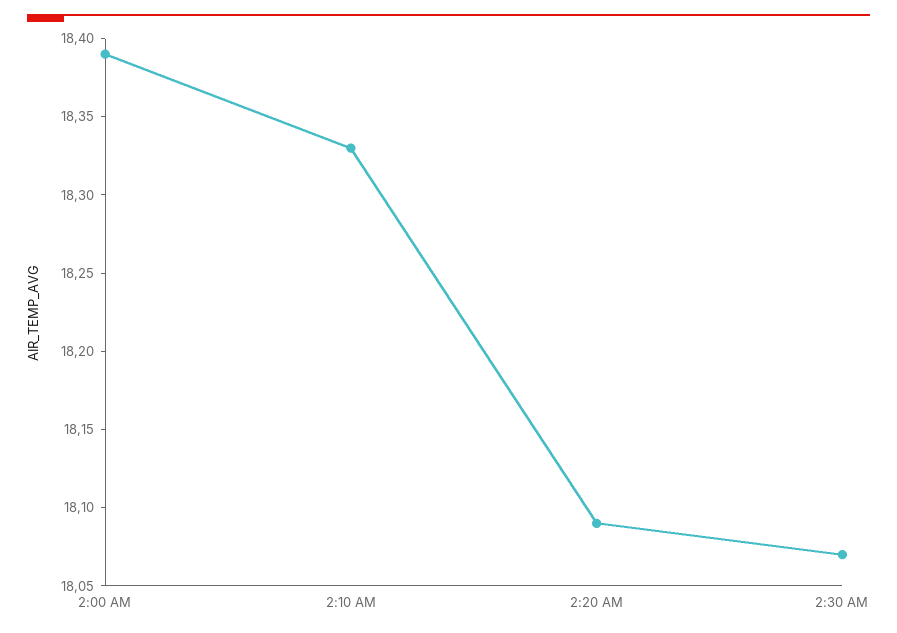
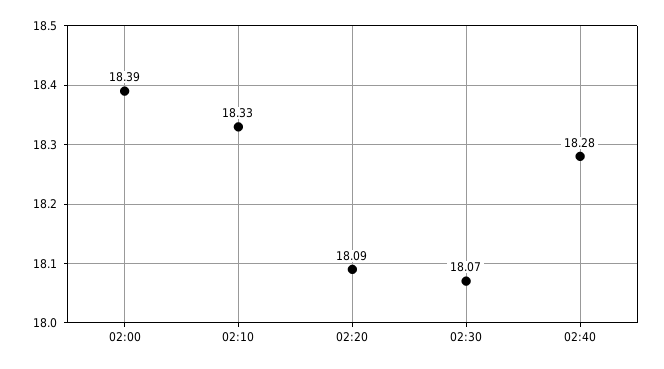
02:40: none -> 18.28

